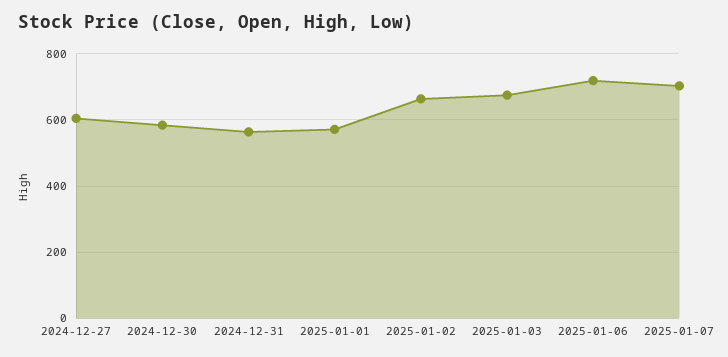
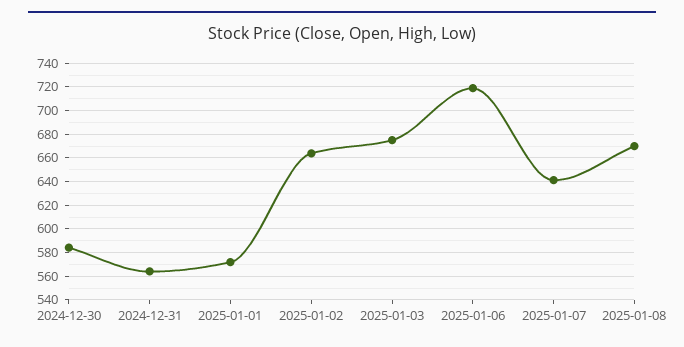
2024-12-27: 600 -> none
2025-01-07: 700 -> 640
2025-01-08: none -> 670

